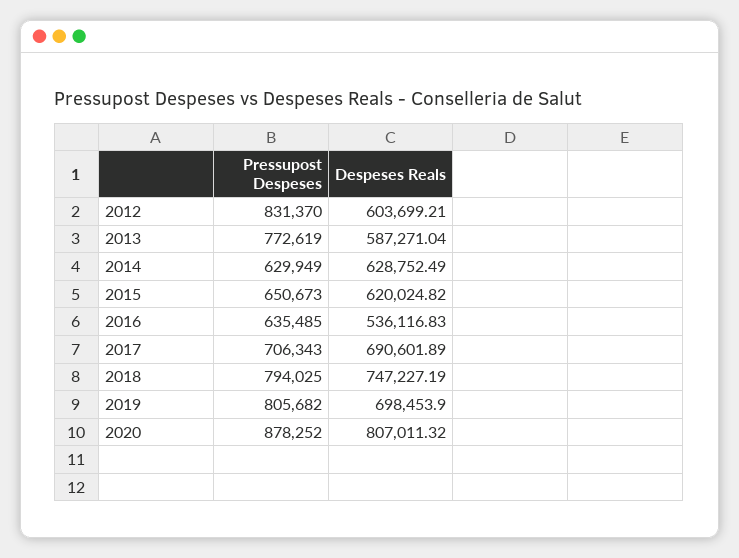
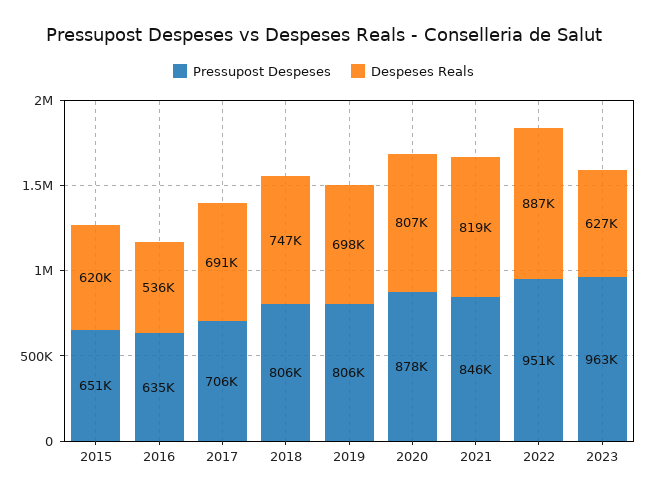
Pressupost Despeses, 2012: 831370 -> none
Despeses Reals, 2012: 603699.21 -> none
Pressupost Despeses, 2013: 772619 -> none
Despeses Reals, 2013: 587271.04 -> none
Pressupost Despeses, 2014: 629949 -> none
Despeses Reals, 2014: 628752.49 -> none
Pressupost Despeses, 2018: 794025 -> 806000
Pressupost Despeses, 2021: none -> 846000
Despeses Reals, 2021: none -> 819000
Pressupost Despeses, 2022: none -> 951000
Despeses Reals, 2022: none -> 887000
Pressupost Despeses, 2023: none -> 963000
Despeses Reals, 2023: none -> 627000

